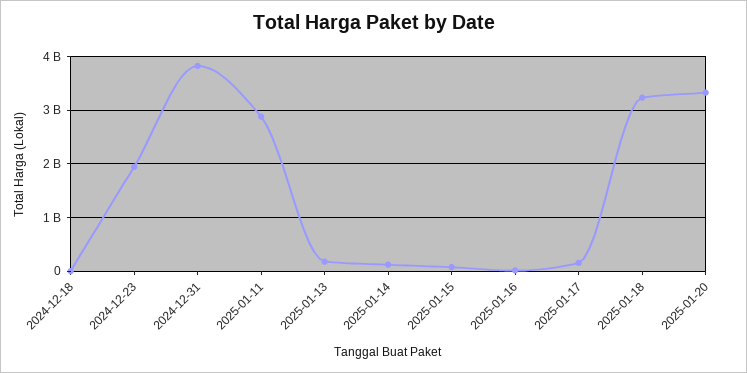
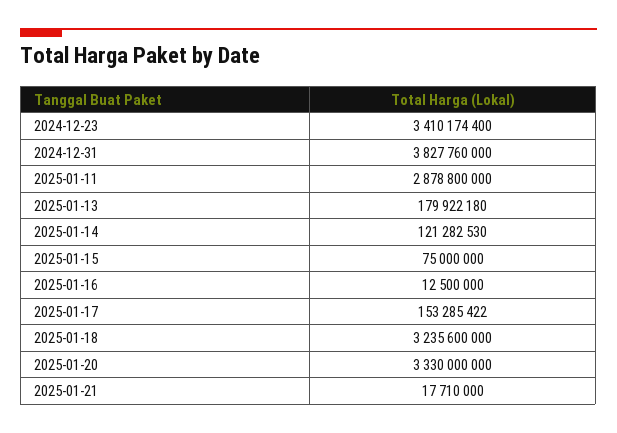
2024-12-18: 0 -> none
2024-12-23: 2000000000 -> 3410174400
2025-01-21: none -> 17710000

